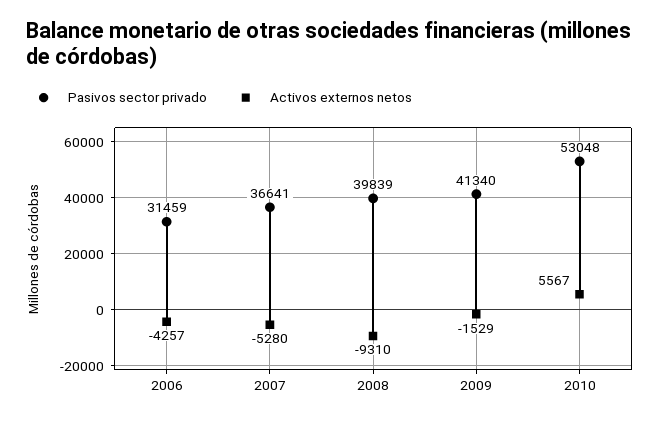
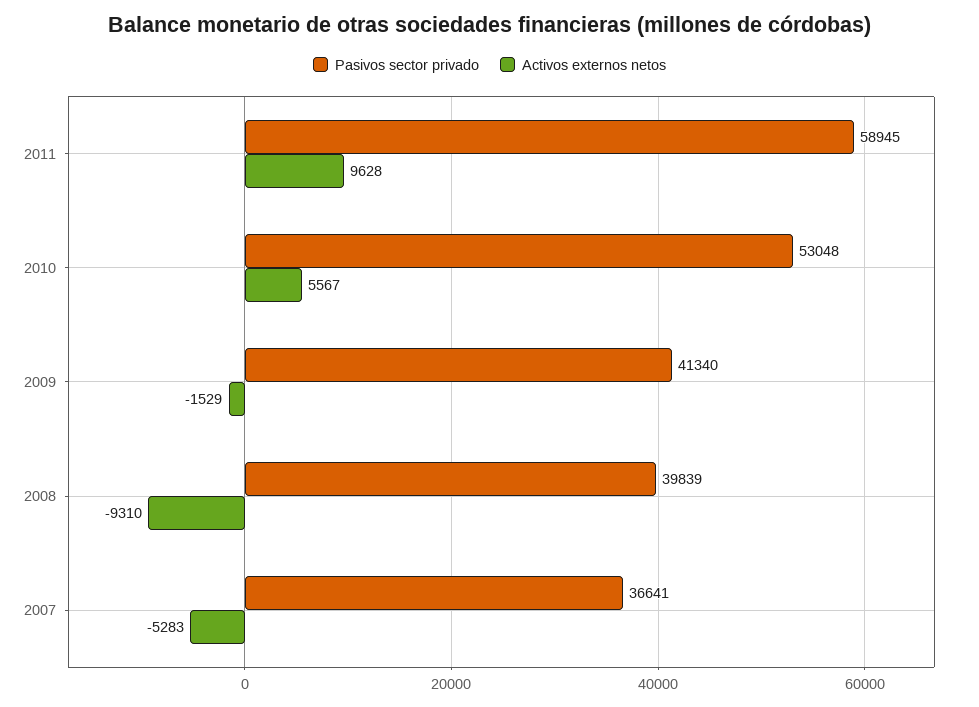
Pasivos sector privado, 2006: 31459 -> none
Activos externos netos, 2006: -4257 -> none
Activos externos netos, 2007: -5280 -> -5283
Pasivos sector privado, 2011: none -> 58945
Activos externos netos, 2011: none -> 9628

